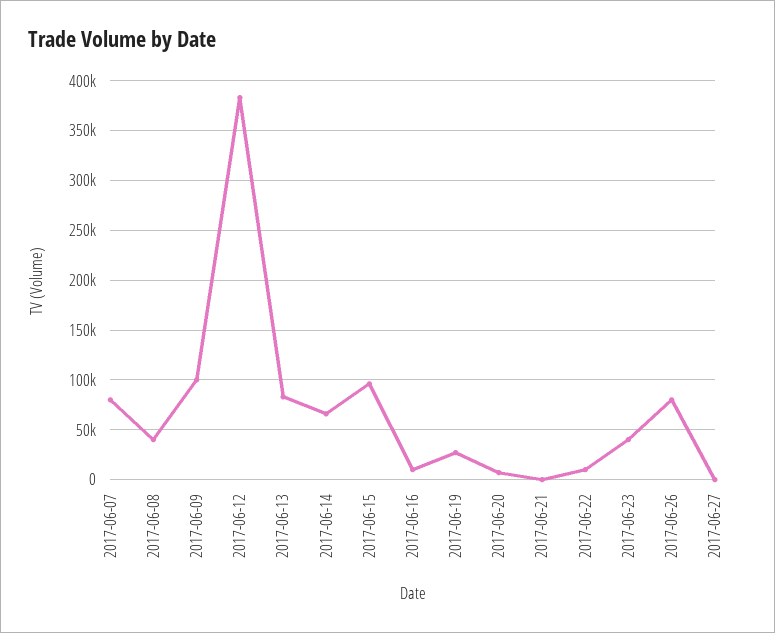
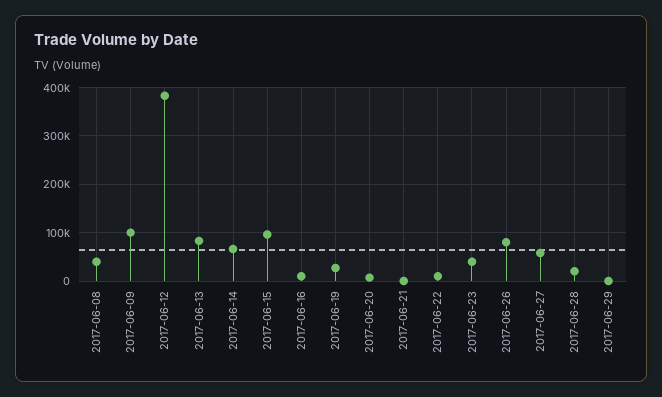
2017-06-07: 80000 -> none
2017-06-27: 0 -> 60000
2017-06-28: none -> 20000
2017-06-29: none -> 0

